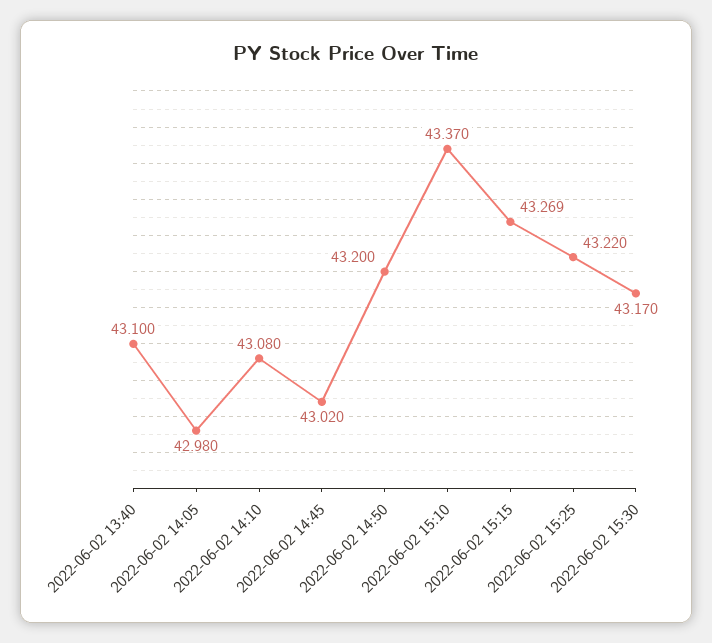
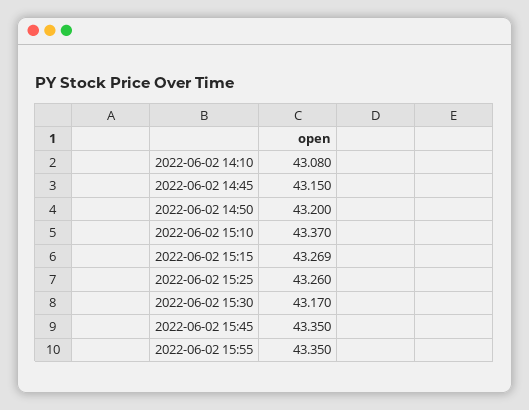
2022-06-02 13:40: 43.1 -> none
2022-06-02 14:05: 42.98 -> none
2022-06-02 14:45: 43.02 -> 43.15
2022-06-02 15:25: 43.22 -> 43.26
2022-06-02 15:45: none -> 43.35
2022-06-02 15:55: none -> 43.35

